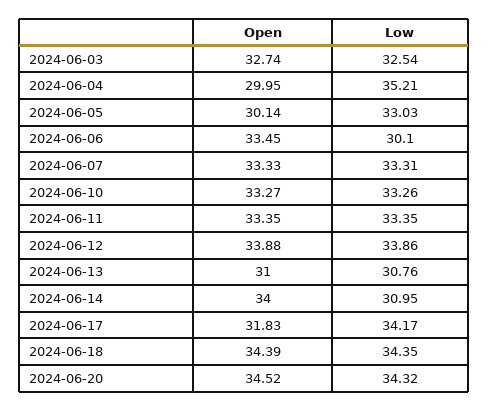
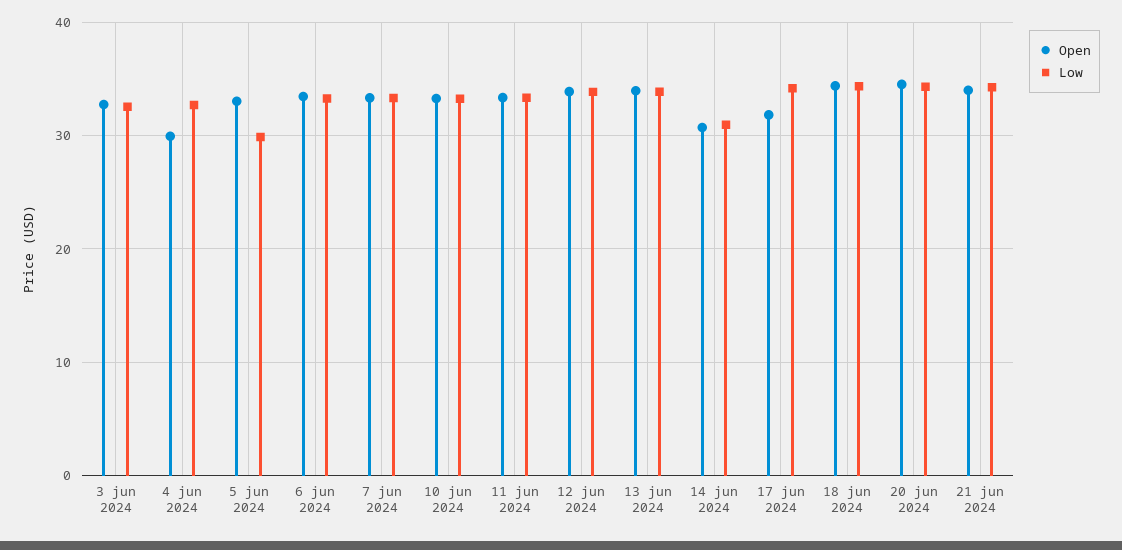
Low, 2024-06-04: 35.21 -> 33
Open, 2024-06-05: 30.14 -> 33
Low, 2024-06-05: 33.03 -> 30
Low, 2024-06-06: 30.1 -> 33
Open, 2024-06-13: 31 -> 34
Low, 2024-06-13: 30.76 -> 34
Open, 2024-06-14: 34 -> 31
Open, 21 jun 2024: none -> 34
Low, 21 jun 2024: none -> 34

